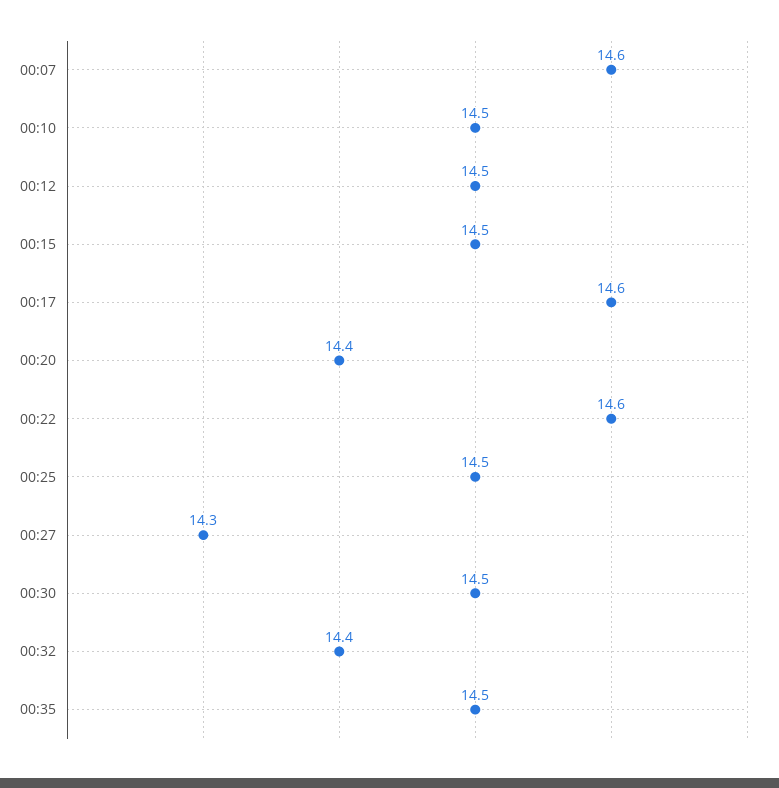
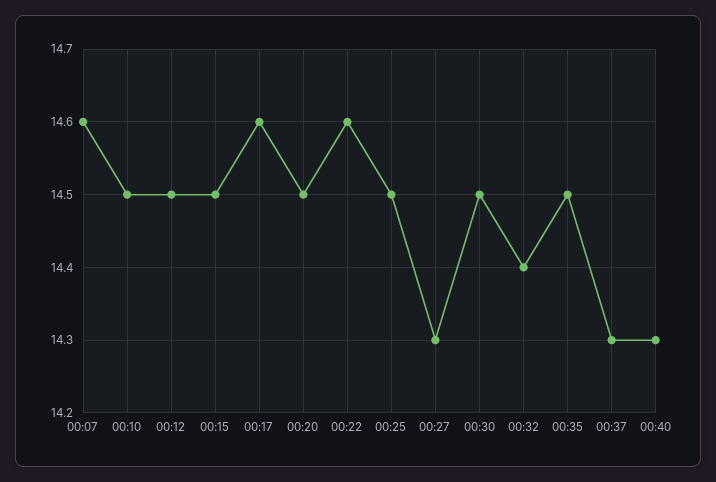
00:20: 14.4 -> 14.5
00:37: none -> 14.3
00:40: none -> 14.3

